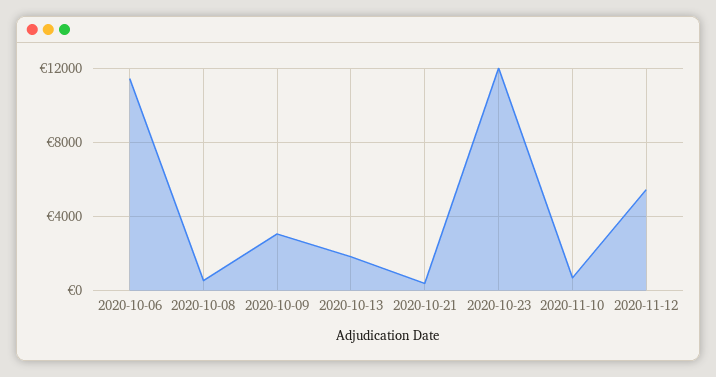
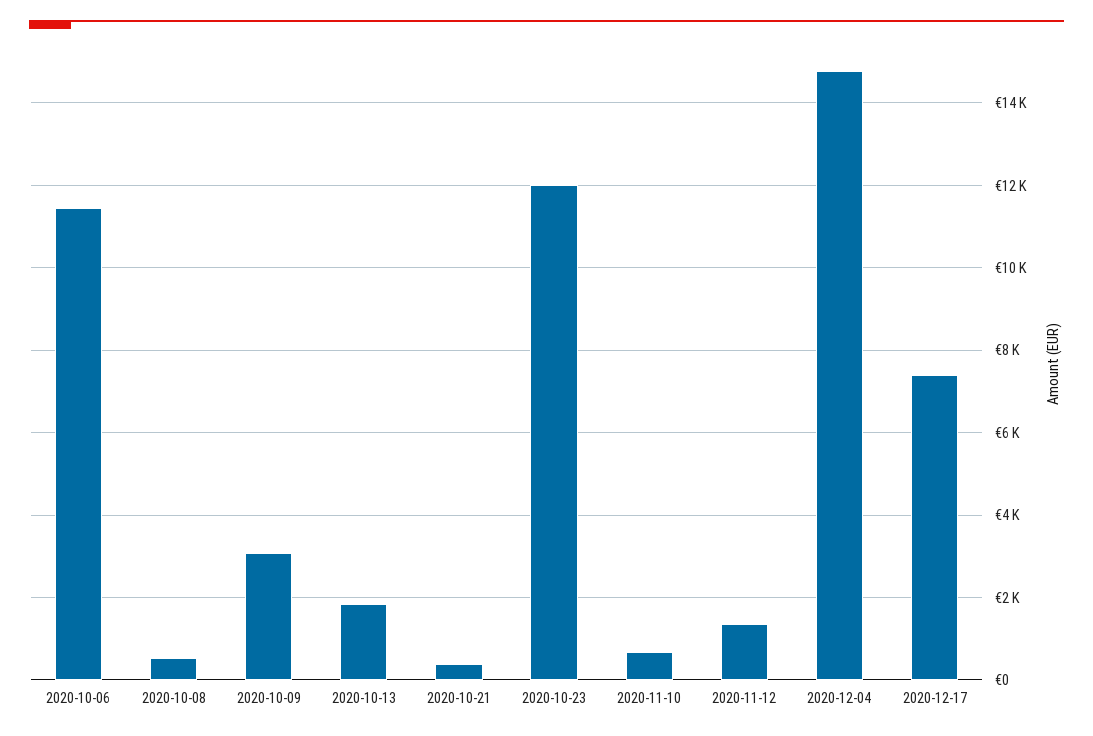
2020-11-12: 5500 -> 1400
2020-12-04: none -> 14800
2020-12-17: none -> 7400

